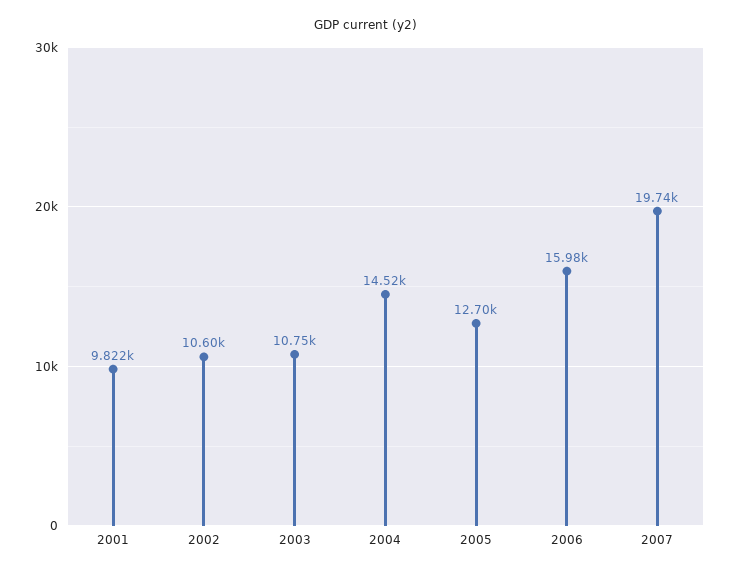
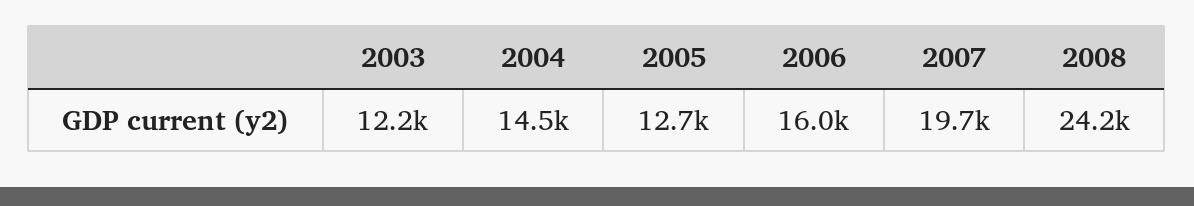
2001: 9822 -> none
2002: 10600 -> none
2003: 10750 -> 12200
2008: none -> 24200

